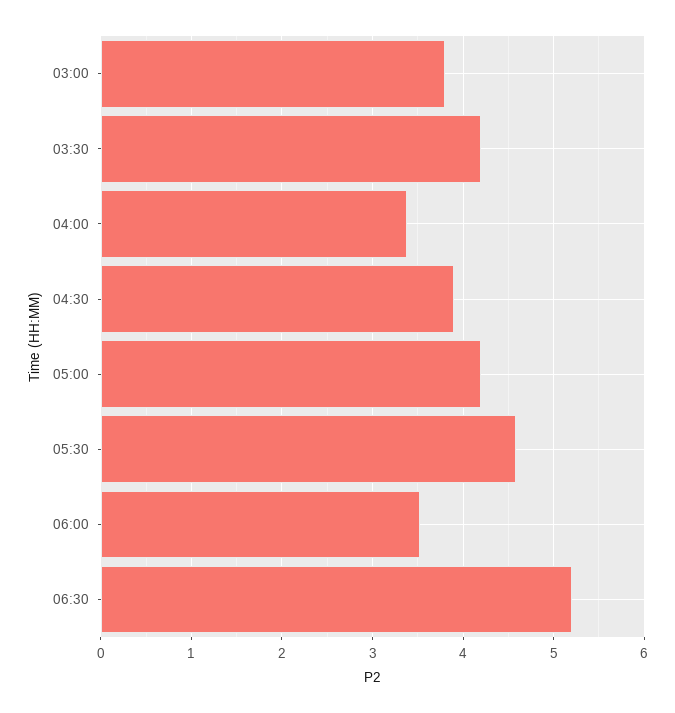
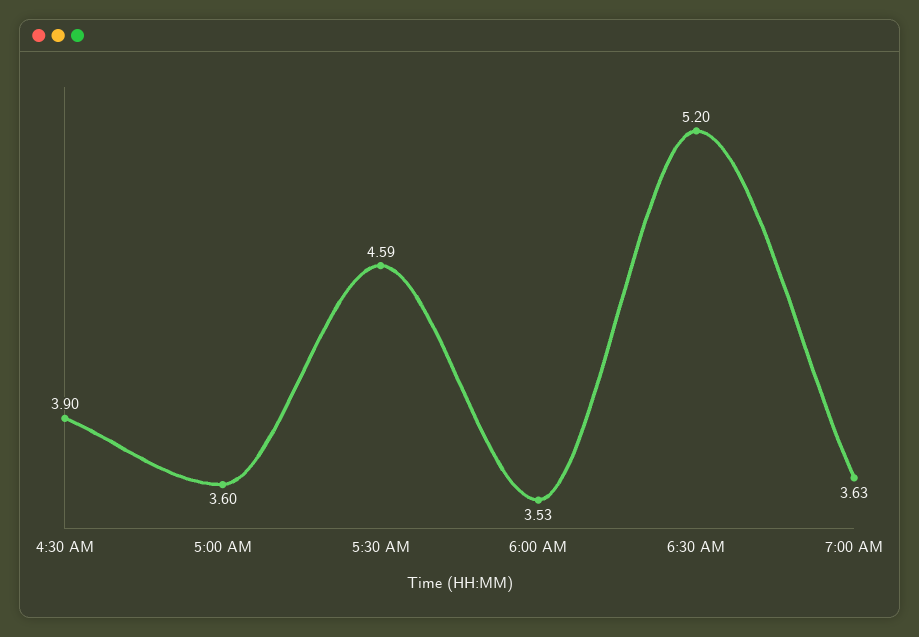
03:00: 3.8 -> none
03:30: 4.2 -> none
04:00: 3.4 -> none
05:00: 4.2 -> 3.6
7:00 AM: none -> 3.63

